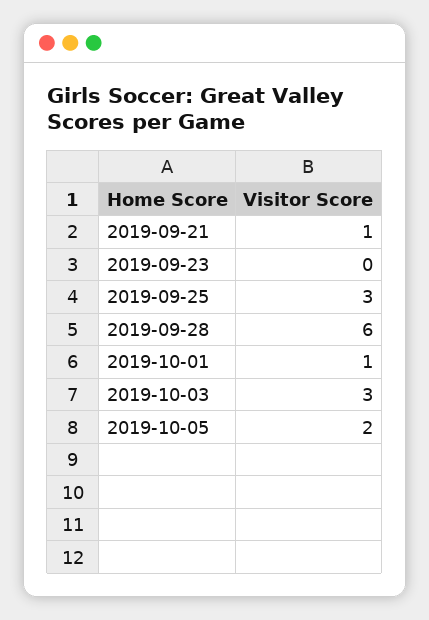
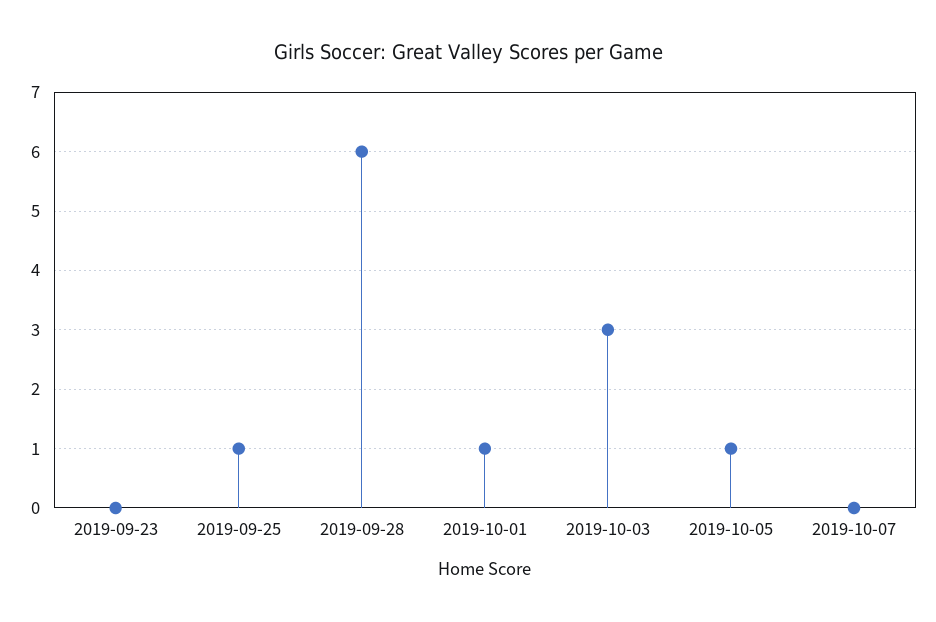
2019-09-21: 1 -> none
2019-09-25: 3 -> 1
2019-10-05: 2 -> 1
2019-10-07: none -> 0

